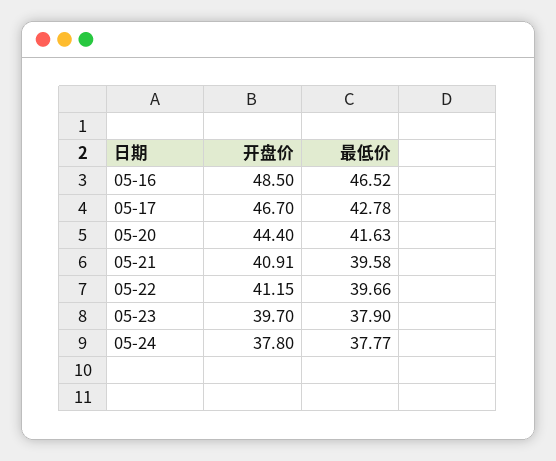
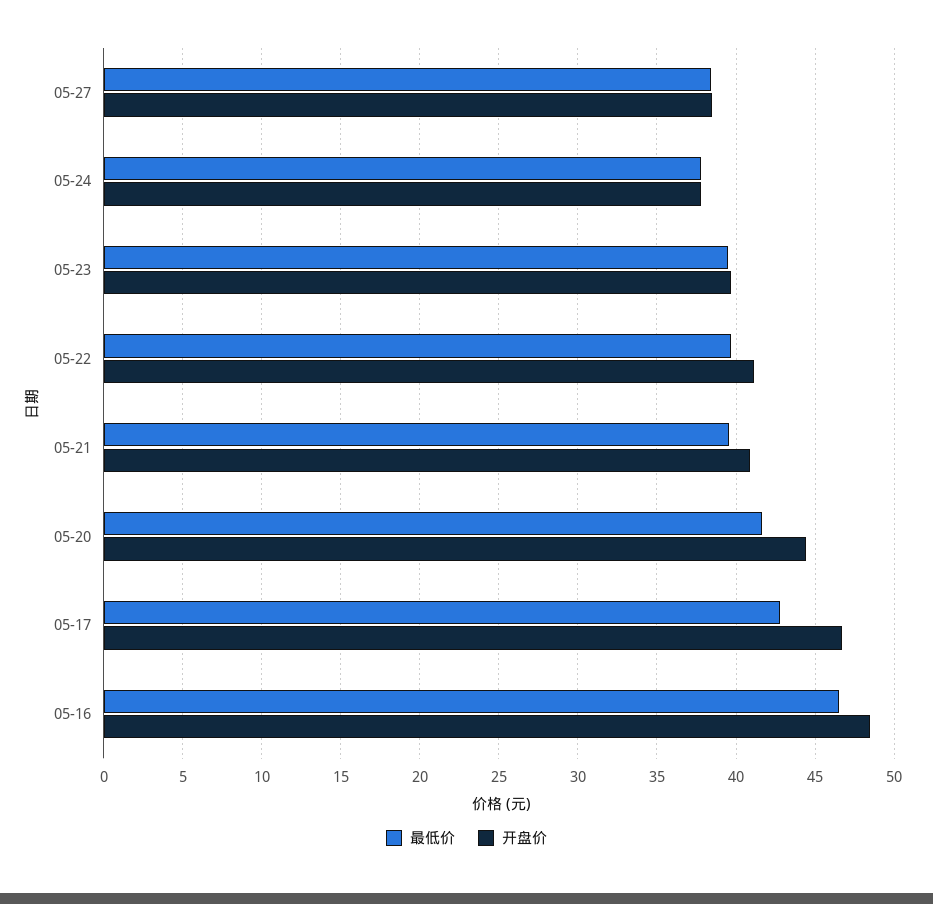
最低价, 05-23: 37.9 -> 39.5
最低价, 05-27: none -> 38.5
开盘价, 05-27: none -> 38.5

